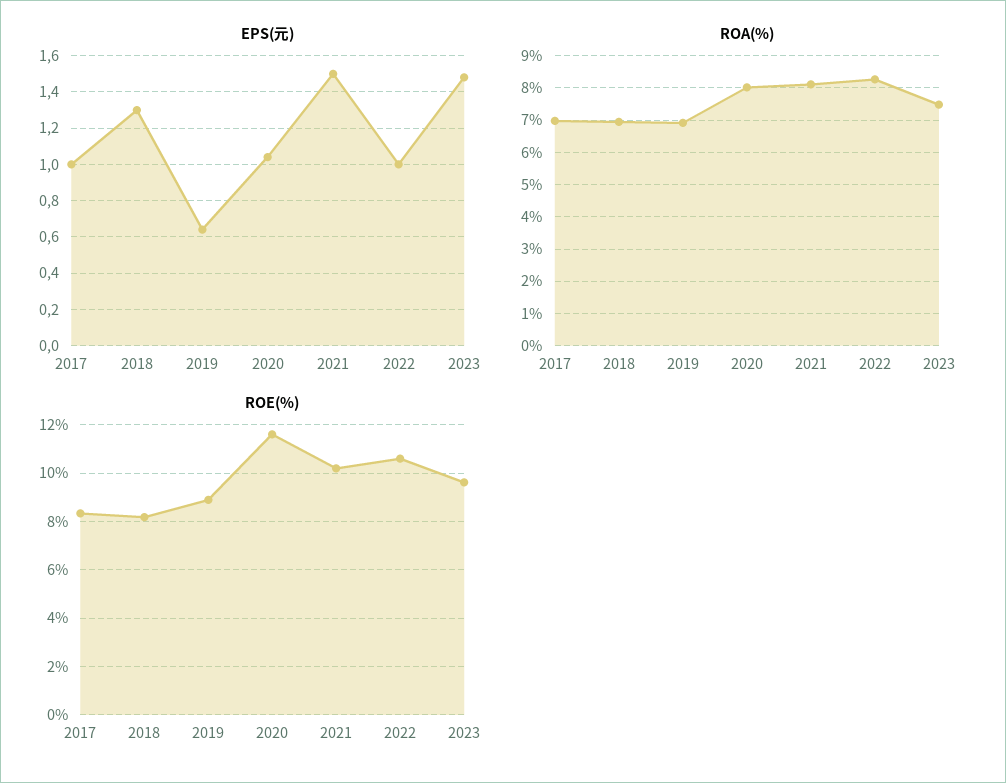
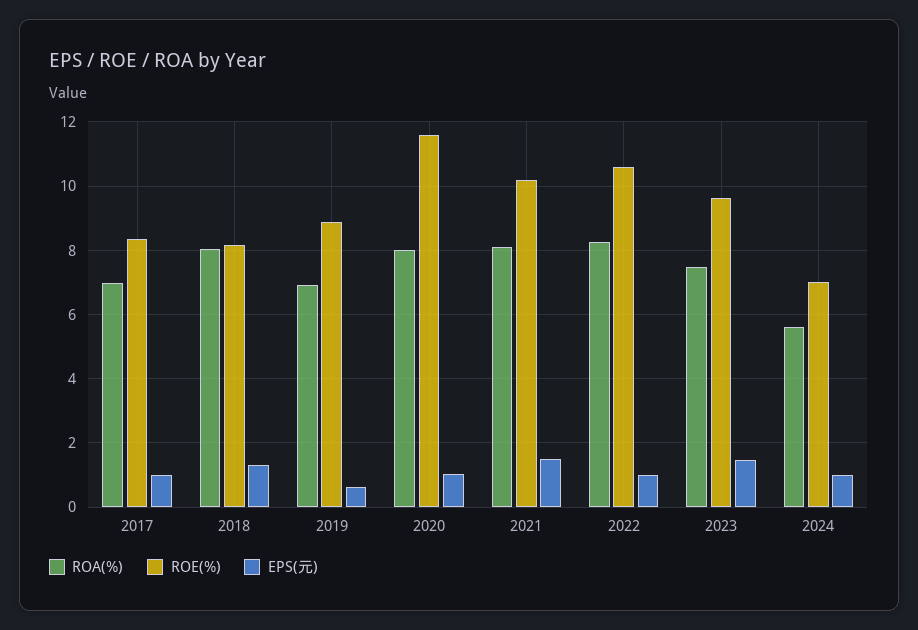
ROA(%), 2018: 7 -> 8
ROA(%), 2024: none -> 5.6
ROE(%), 2024: none -> 7
EPS(元), 2024: none -> 1

